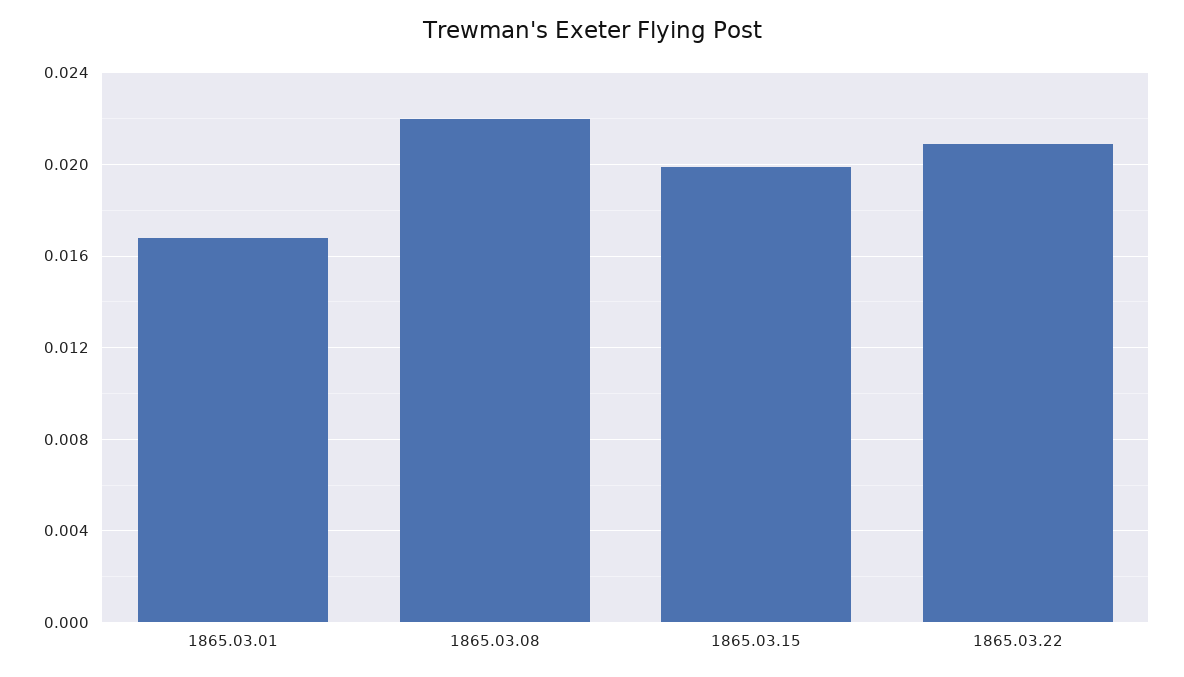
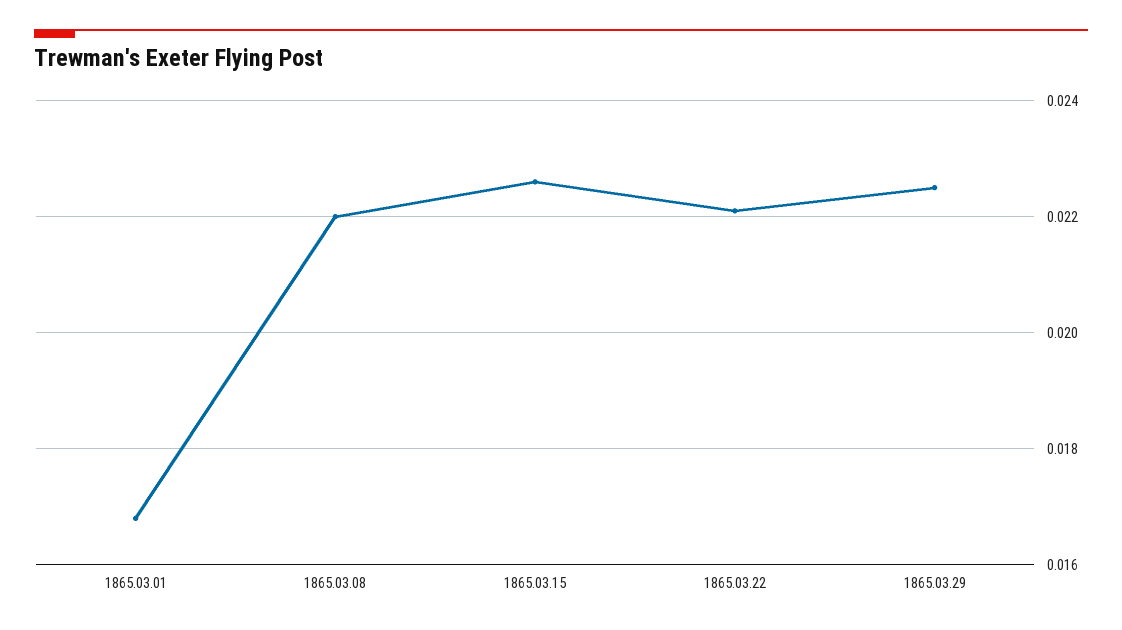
1865.03.15: 0.02 -> 0.0225
1865.03.22: 0.021 -> 0.022
1865.03.29: none -> 0.0225

